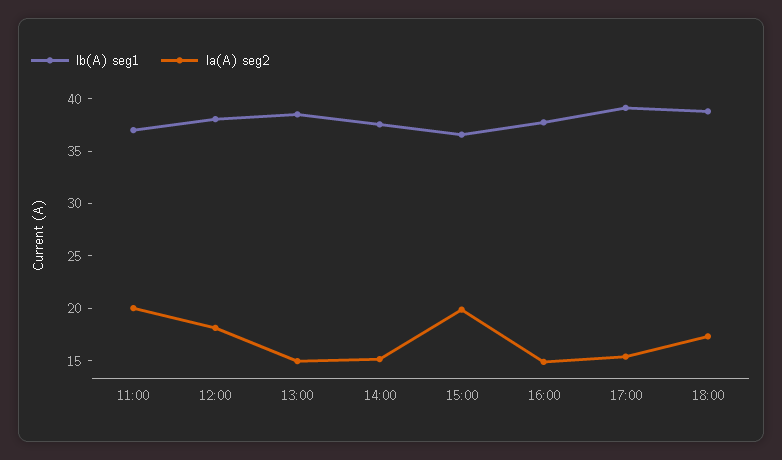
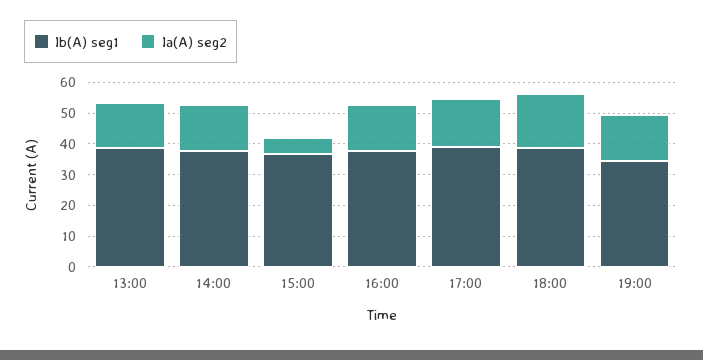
Ib(A) seg1, 11:00: 37 -> none
Ia(A) seg2, 11:00: 20 -> none
Ib(A) seg1, 12:00: 38 -> none
Ia(A) seg2, 12:00: 18 -> none
Ia(A) seg2, 15:00: 20 -> 5
Ib(A) seg1, 19:00: none -> 35
Ia(A) seg2, 19:00: none -> 15

